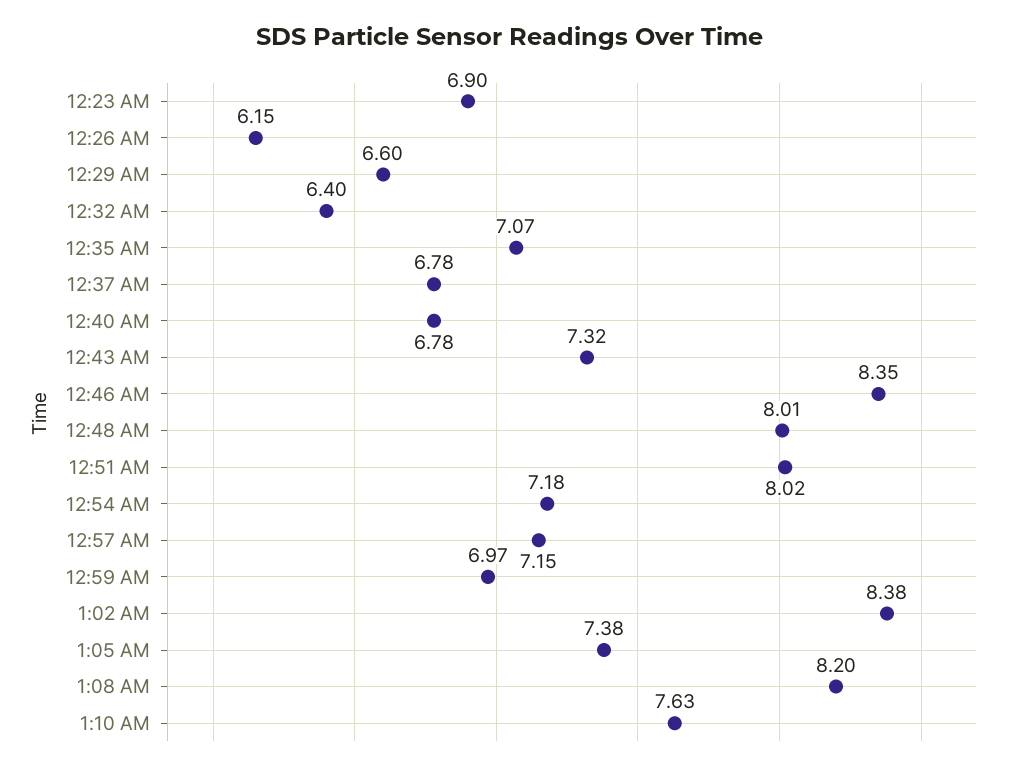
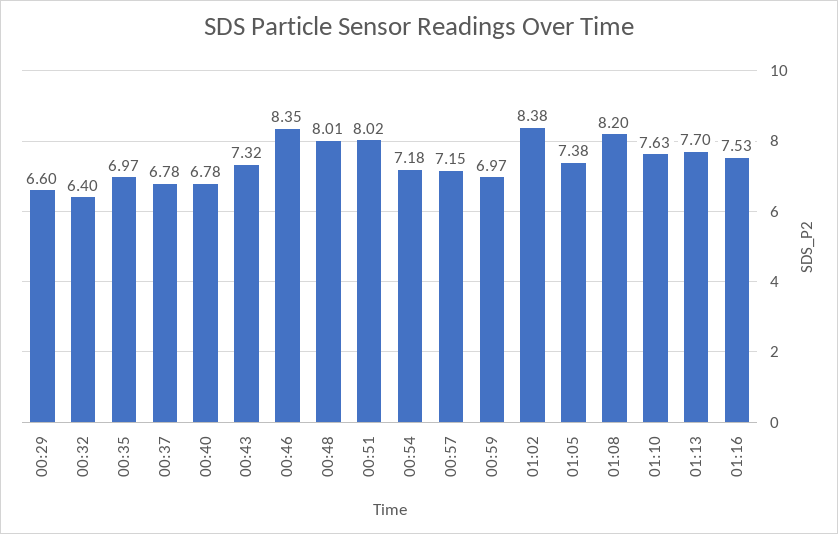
12:23 AM: 6.9 -> none
12:26 AM: 6.15 -> none
12:35 AM: 7.07 -> 6.97
01:13: none -> 7.7
01:16: none -> 7.53

